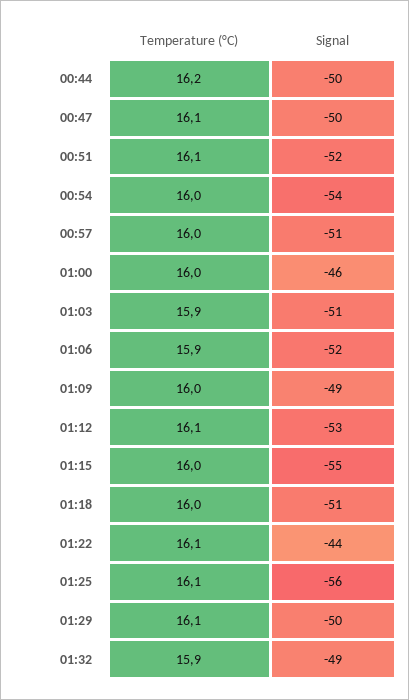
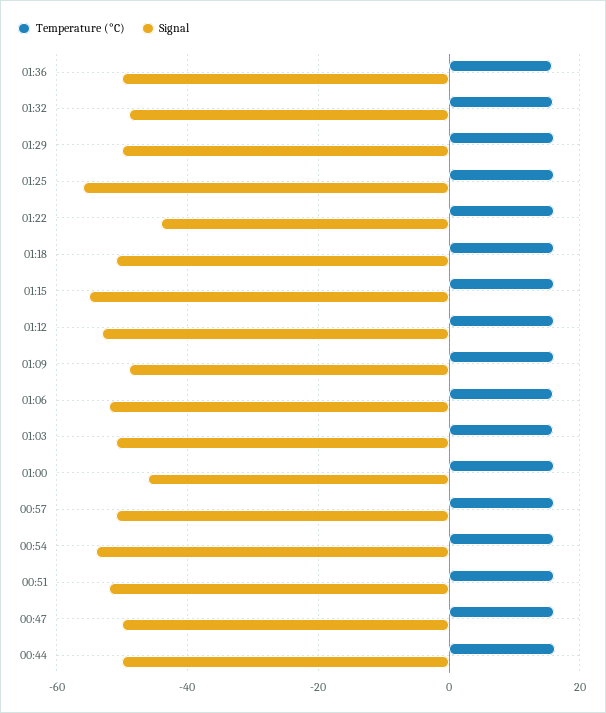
Temperature (°C), 01:36: none -> 16
Signal, 01:36: none -> -50

